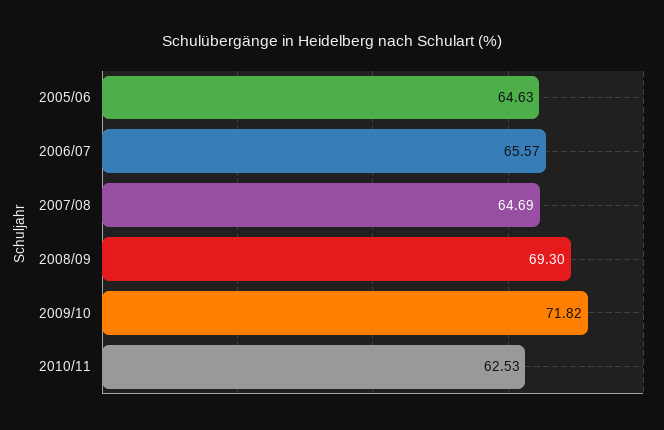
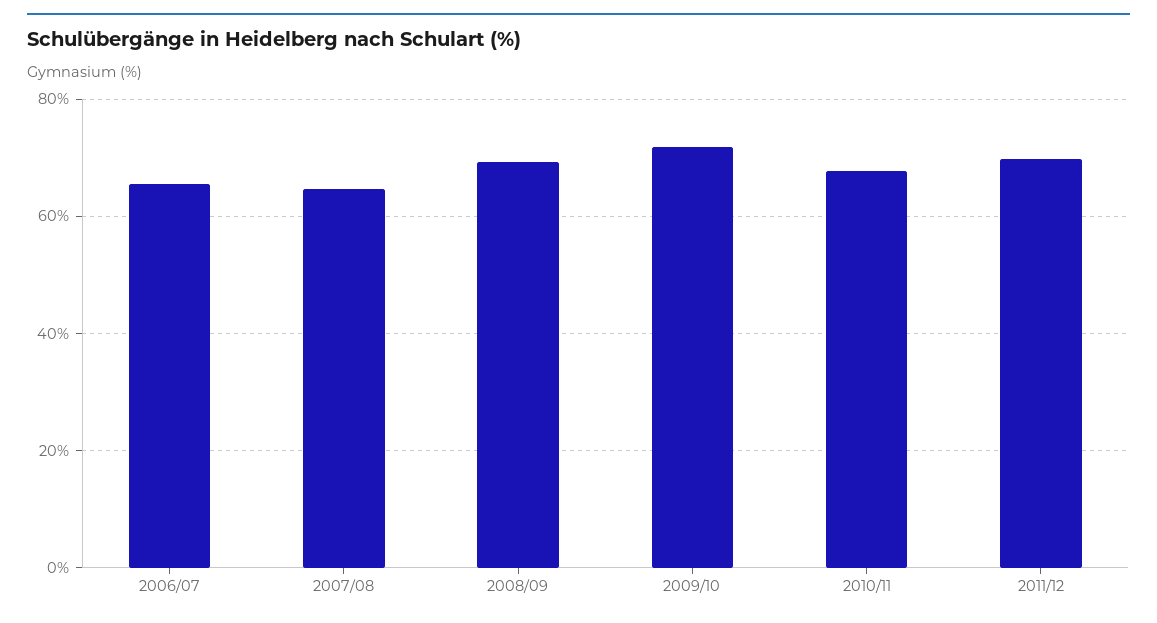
2005/06: 64.63 -> none
2010/11: 62.53 -> 68
2011/12: none -> 70

